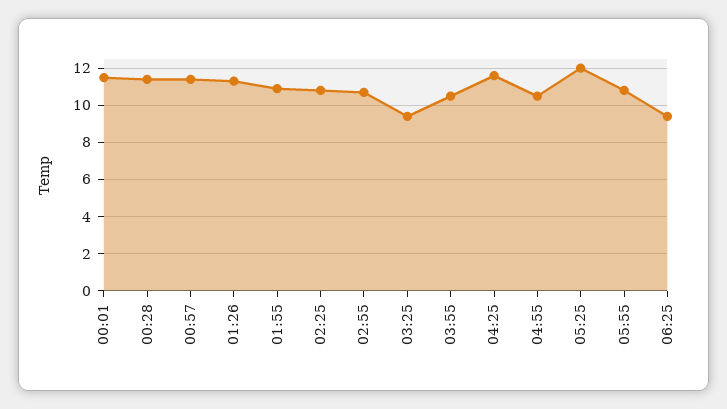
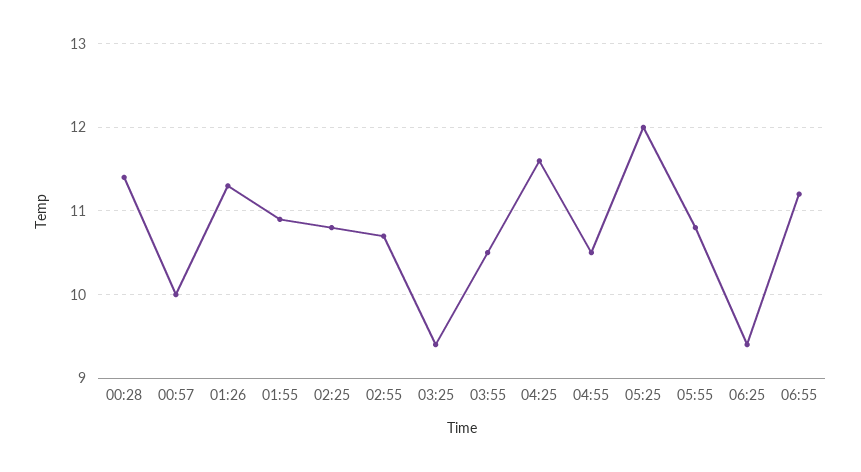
00:01: 11.5 -> none
00:57: 11.5 -> 10
06:55: none -> 11.2

